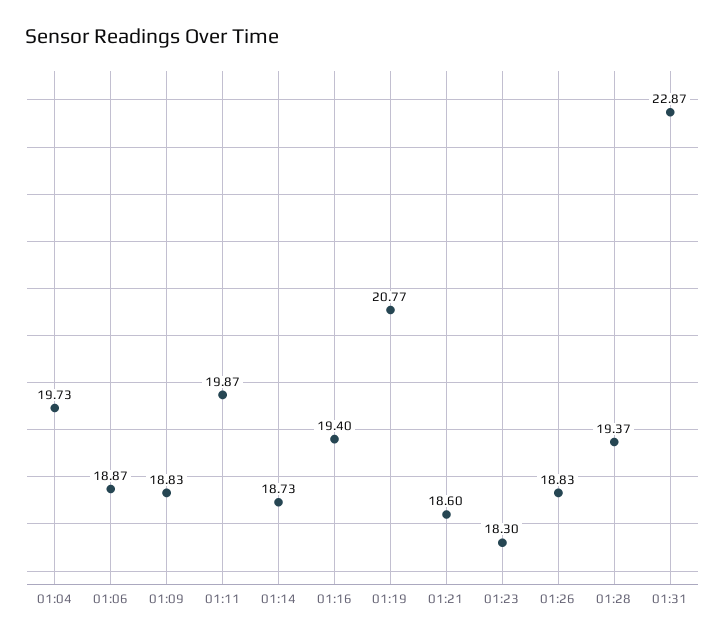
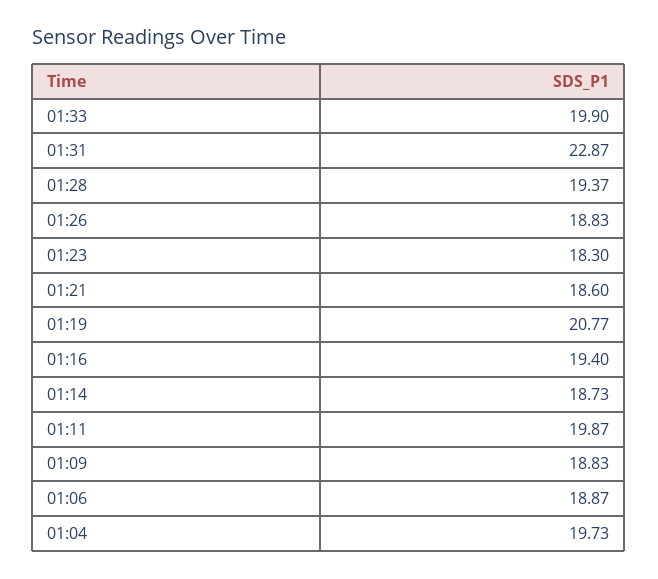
01:33: none -> 19.9

